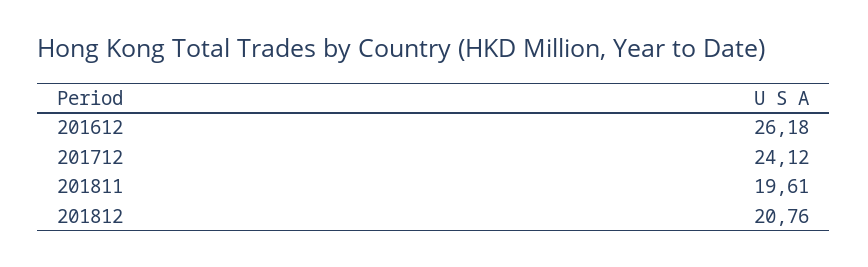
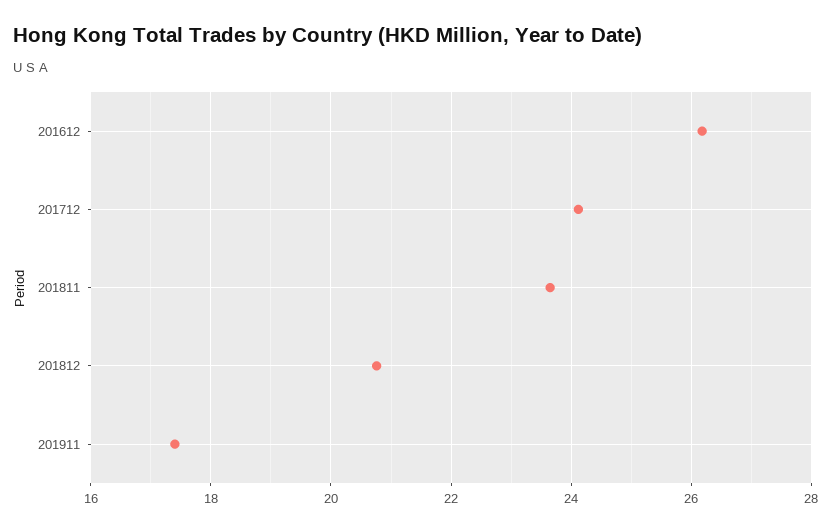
201811: 19.61 -> 23.6
201911: none -> 17.4

